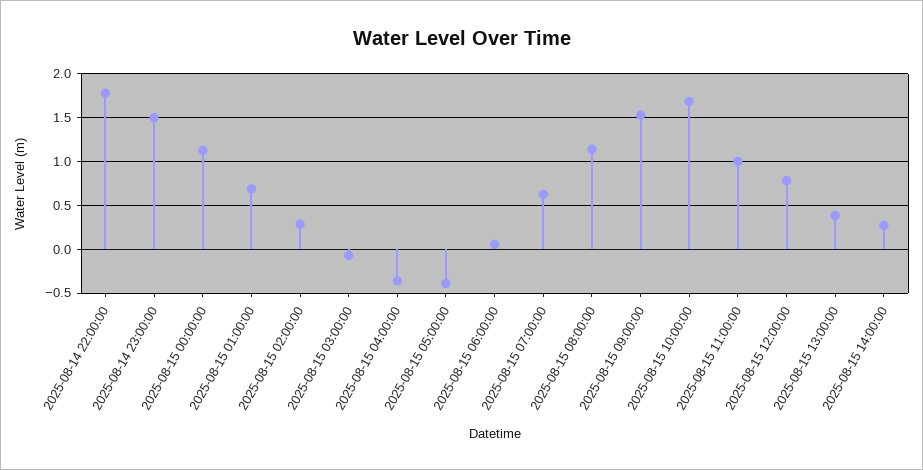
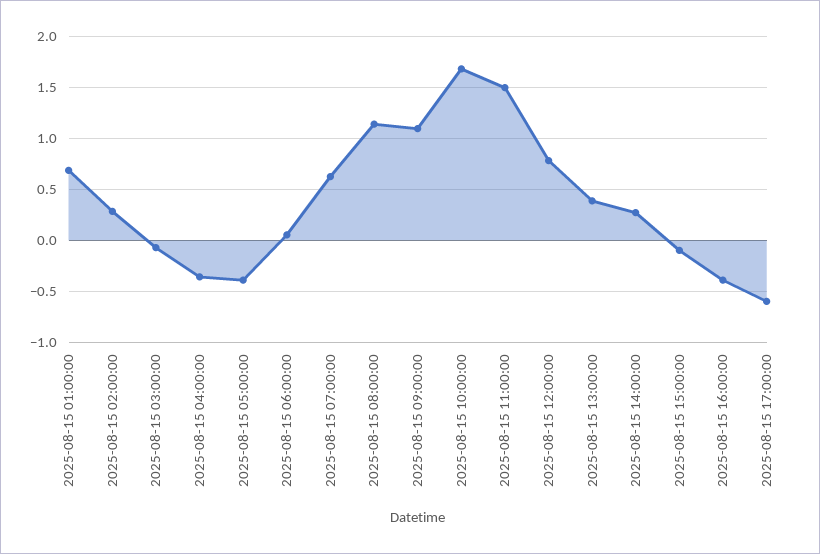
2025-08-14 22:00:00: 1.8 -> none
2025-08-14 23:00:00: 1.5 -> none
2025-08-15 00:00:00: 1.1 -> none
2025-08-15 09:00:00: 1.5 -> 1.1
2025-08-15 11:00:00: 1 -> 1.5
2025-08-15 15:00:00: none -> -0.1
2025-08-15 16:00:00: none -> -0.4
2025-08-15 17:00:00: none -> -0.6

